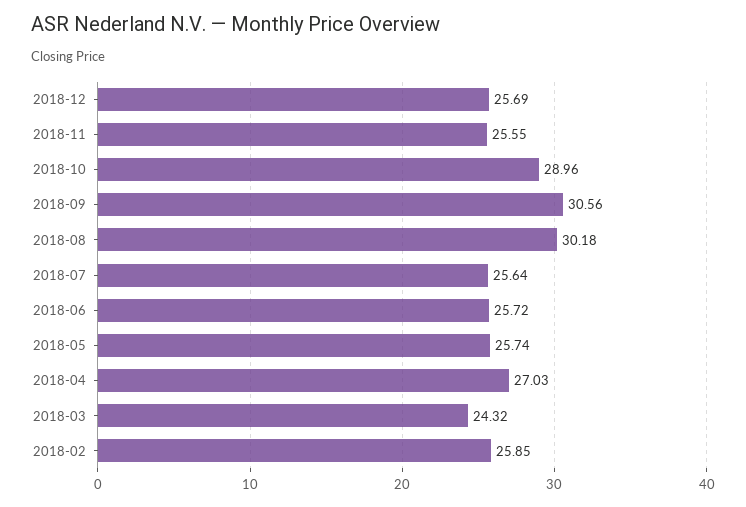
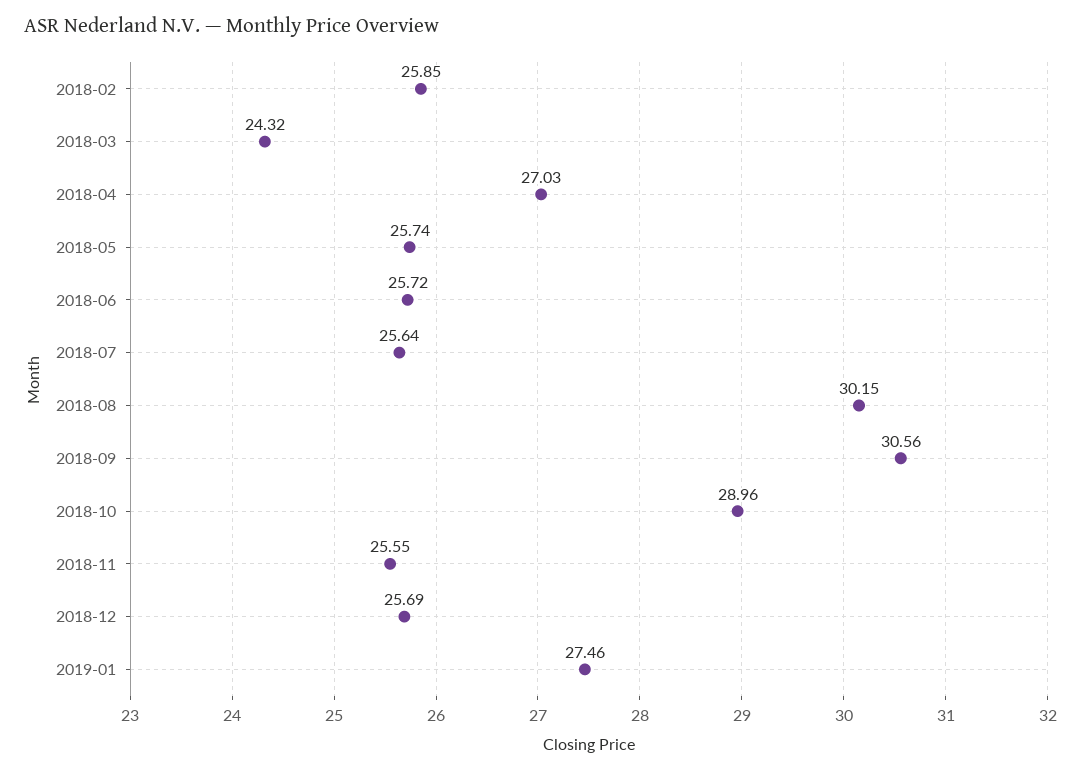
2018-08: 30.18 -> 30.15
2019-01: none -> 27.46

